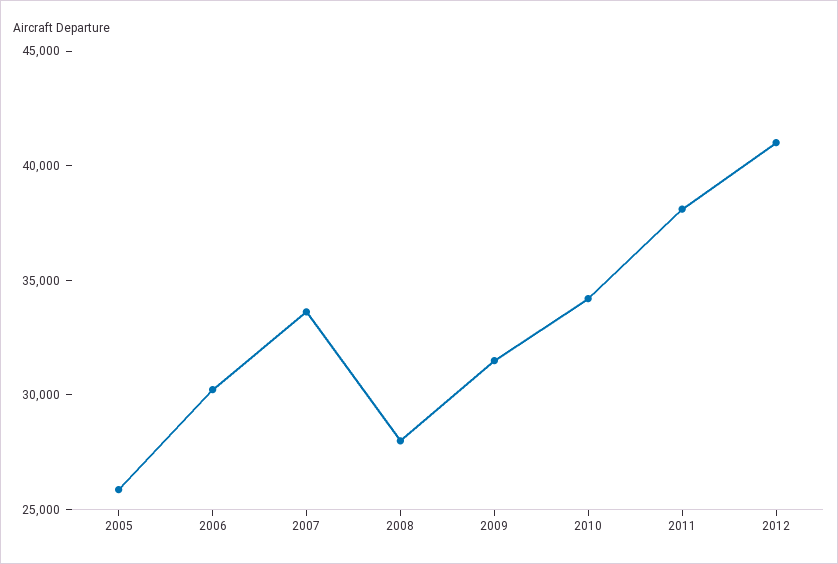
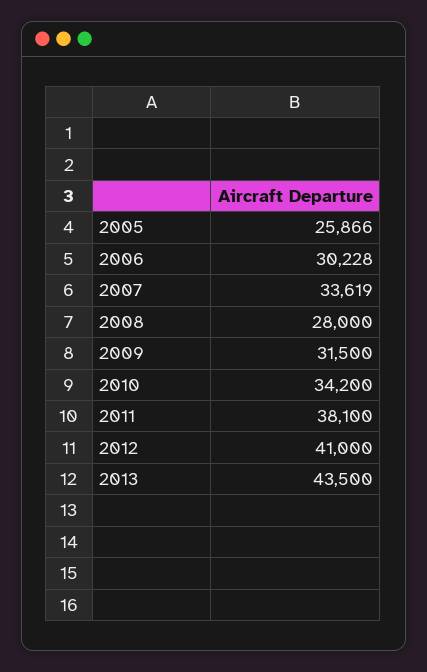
2013: none -> 43500

